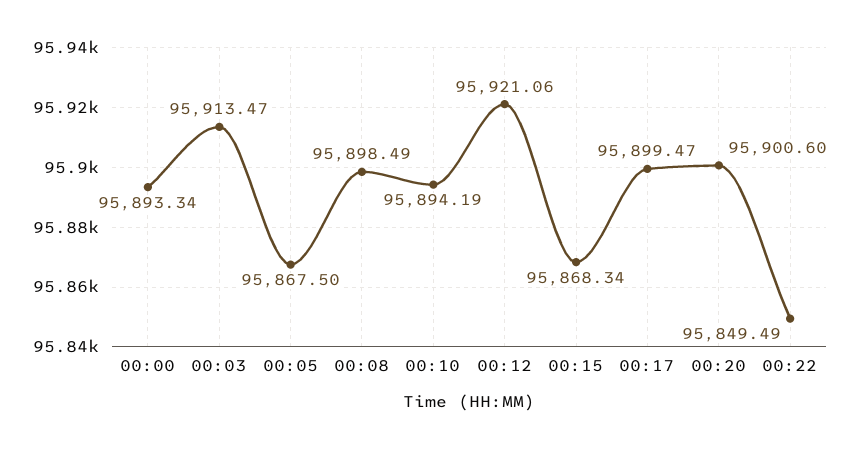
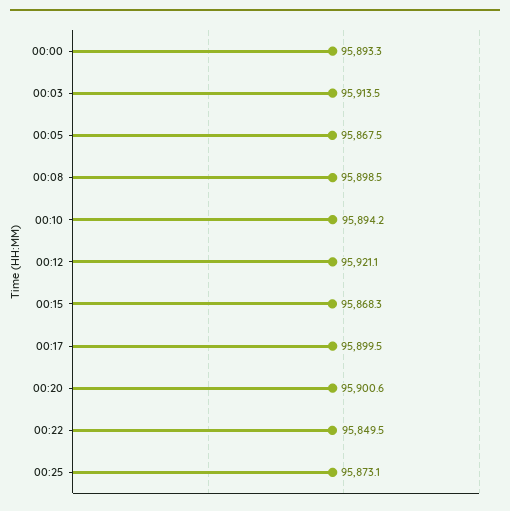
00:25: none -> 95873.1

